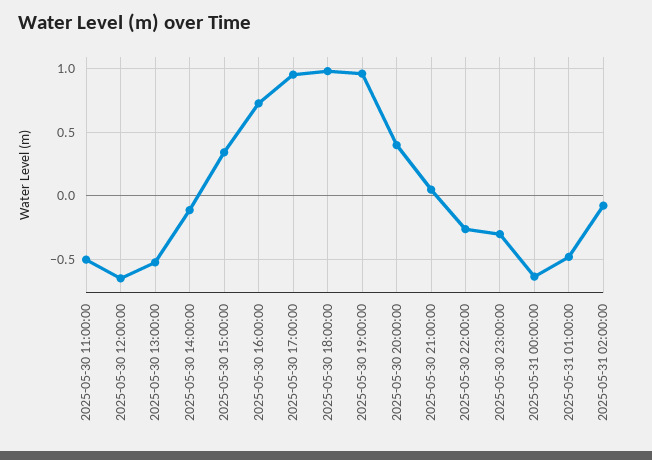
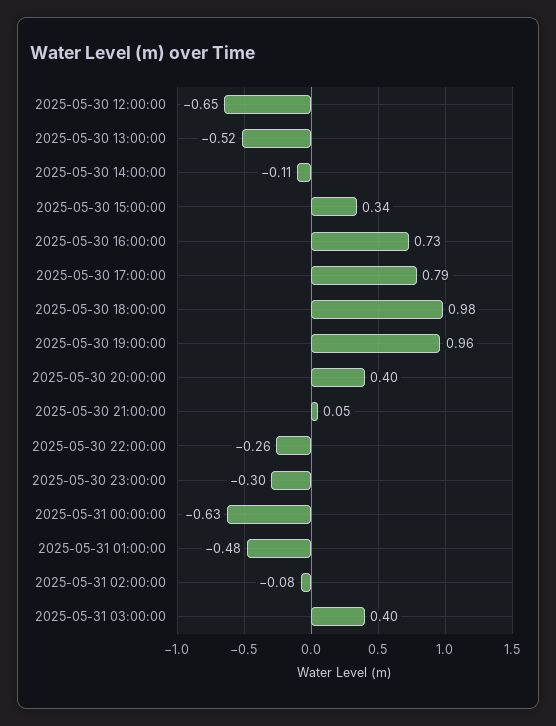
2025-05-30 11:00:00: -0.5 -> none
2025-05-30 17:00:00: 0.95 -> 0.79
2025-05-31 03:00:00: none -> 0.4

